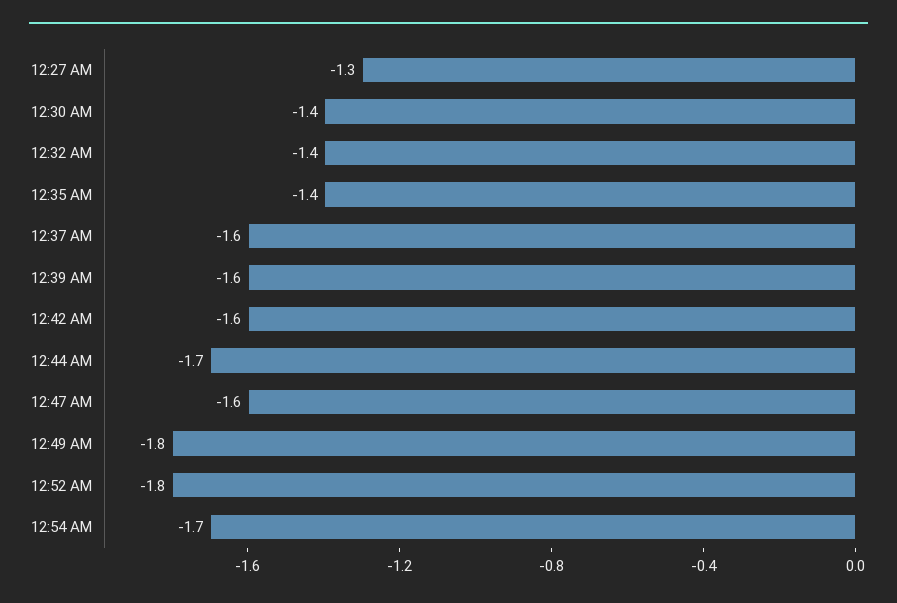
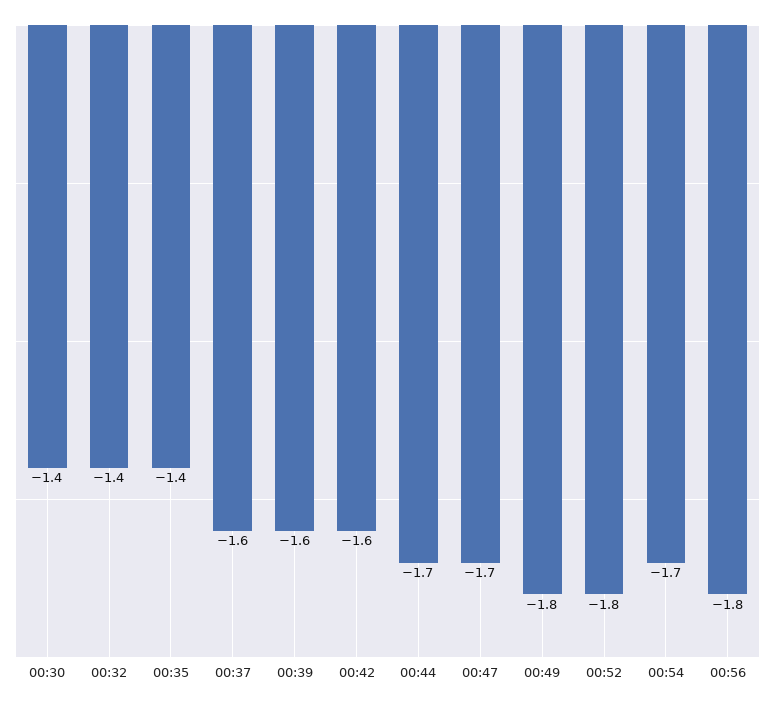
12:27 AM: -1.3 -> none
12:47 AM: -1.6 -> -1.7
00:56: none -> -1.8

